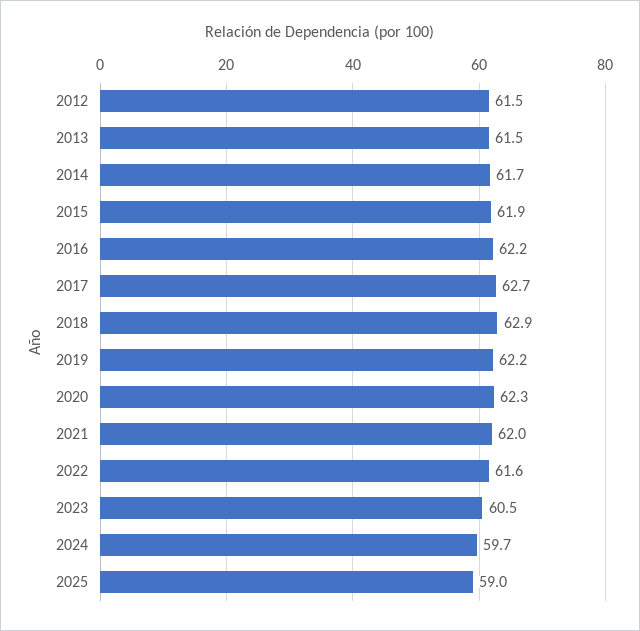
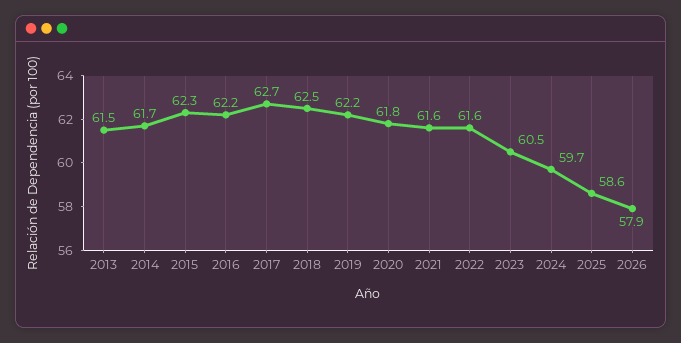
2012: 61.5 -> none
2015: 61.9 -> 62.3
2018: 62.9 -> 62.5
2020: 62.3 -> 61.8
2021: 62 -> 61.6
2025: 59 -> 58.6
2026: none -> 57.9

